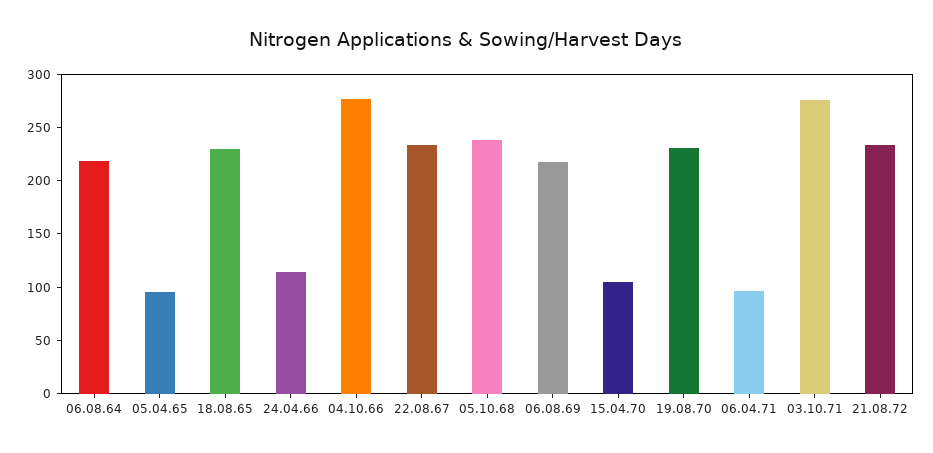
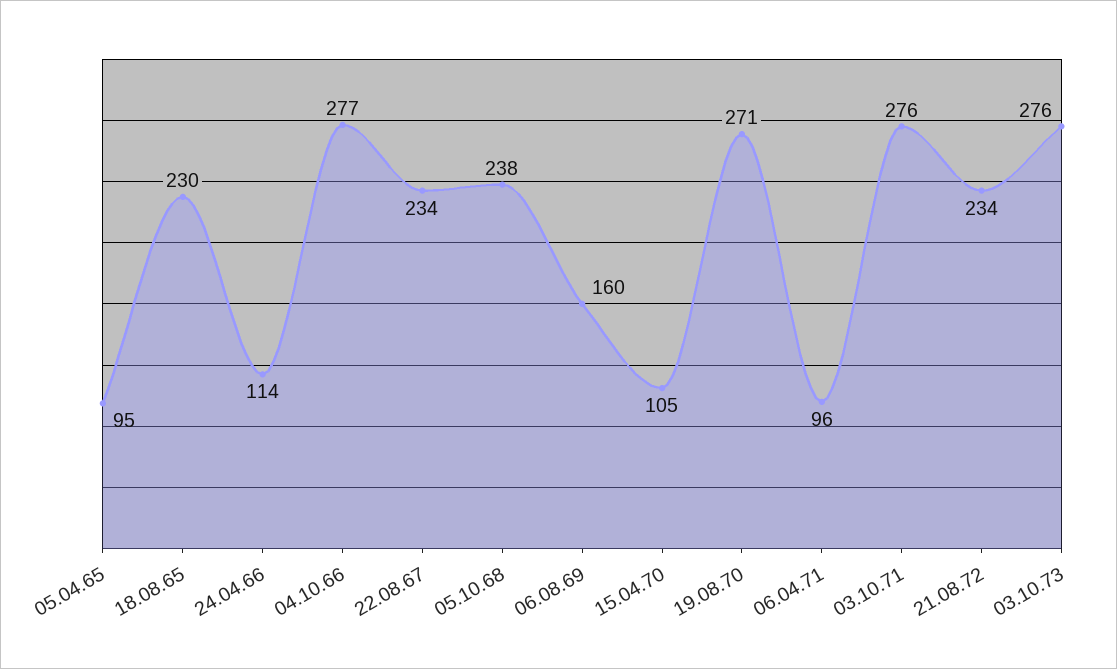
06.08.64: 220 -> none
06.08.69: 220 -> 160
19.08.70: 230 -> 271
03.10.73: none -> 276

